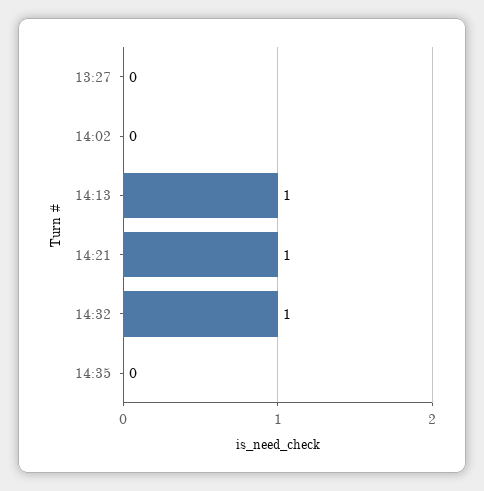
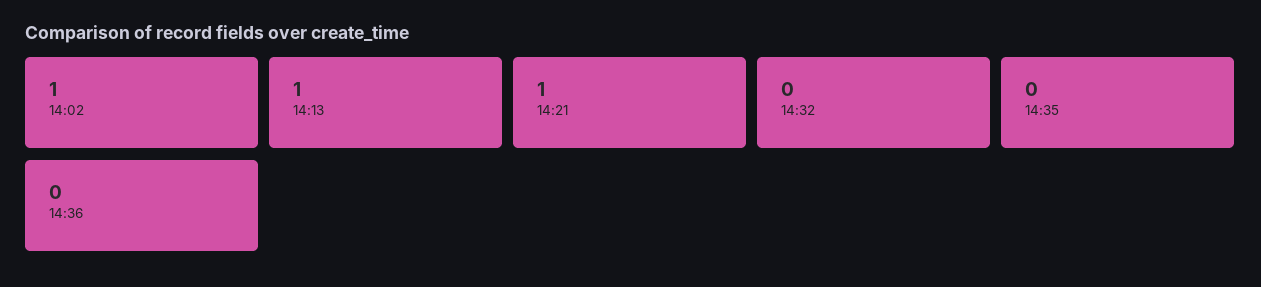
13:27: 0 -> none
14:02: 0 -> 1
14:32: 1 -> 0
14:36: none -> 0

